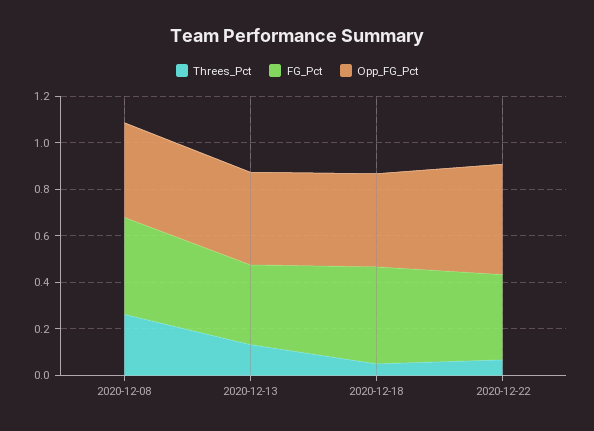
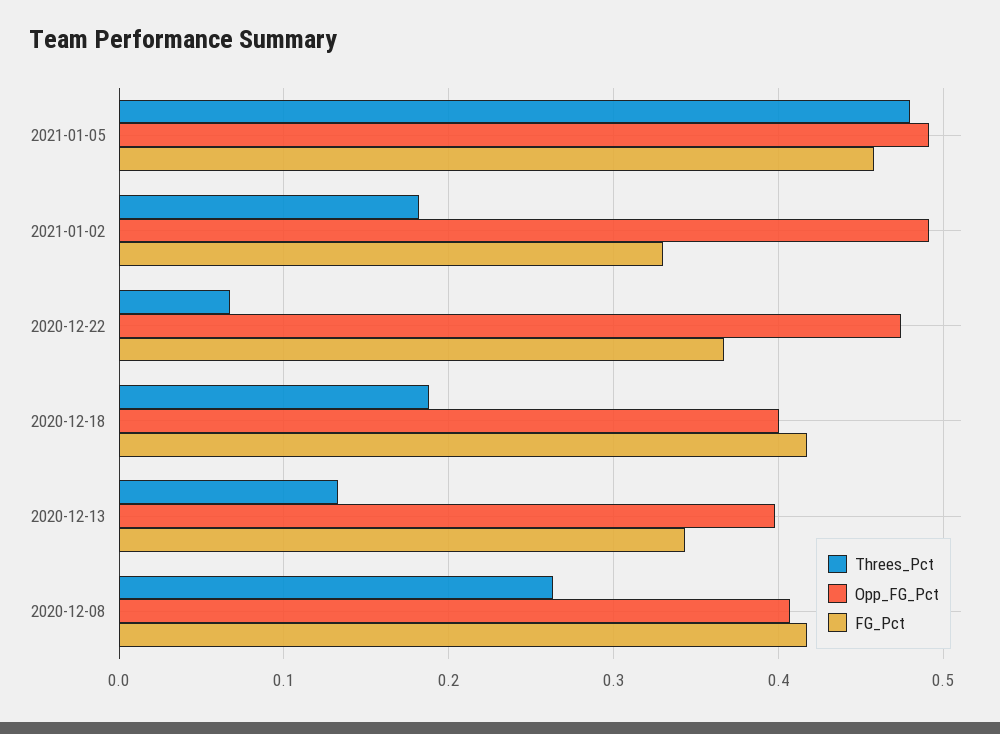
Threes_Pct, 2020-12-18: 0.05 -> 0.19
Threes_Pct, 2021-01-05: none -> 0.48
Opp_FG_Pct, 2021-01-05: none -> 0.49
FG_Pct, 2021-01-05: none -> 0.46
Threes_Pct, 2021-01-02: none -> 0.18
Opp_FG_Pct, 2021-01-02: none -> 0.49
FG_Pct, 2021-01-02: none -> 0.33

